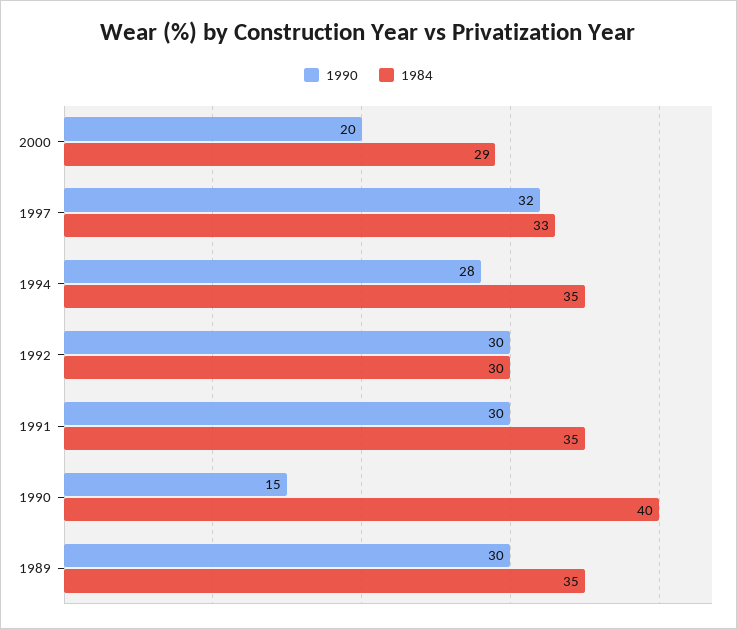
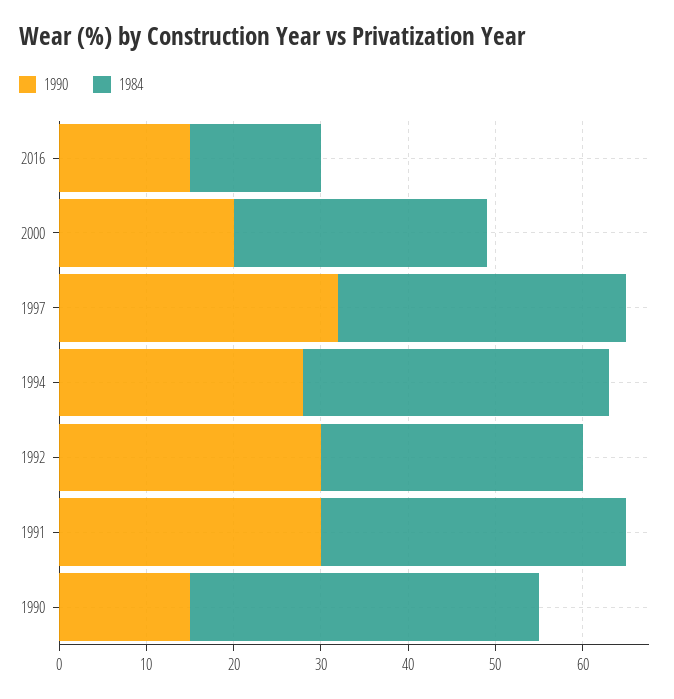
1990, 1989: 30 -> none
1984, 1989: 35 -> none
1990, 2016: none -> 15
1984, 2016: none -> 15

